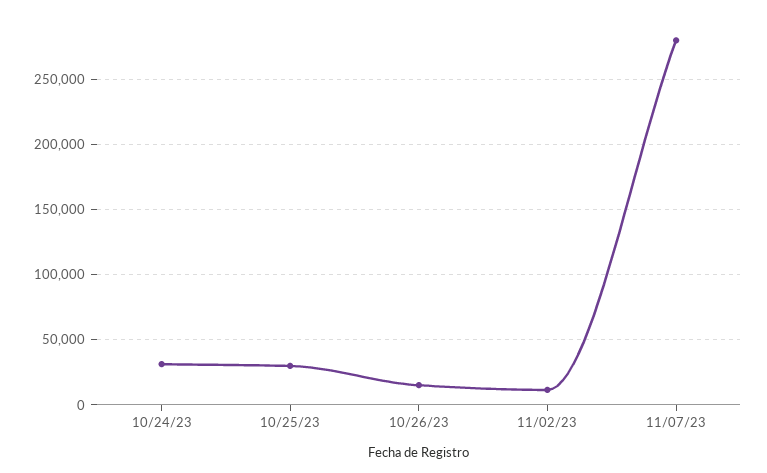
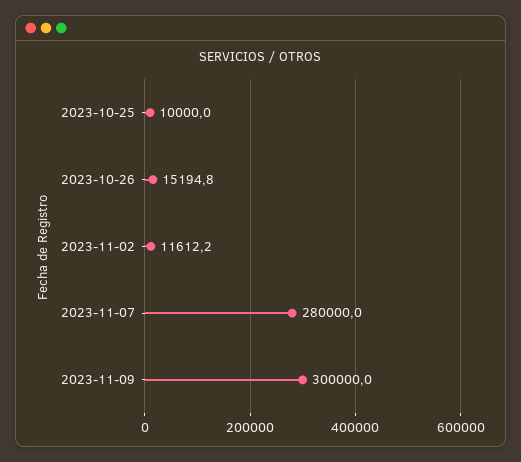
10/24/23: 30000 -> none
10/25/23: 30000 -> 10000
2023-11-09: none -> 300000

